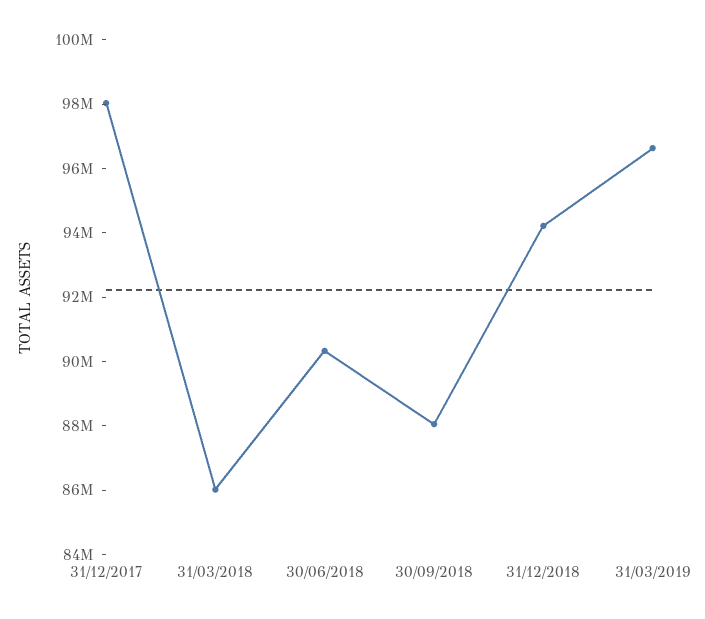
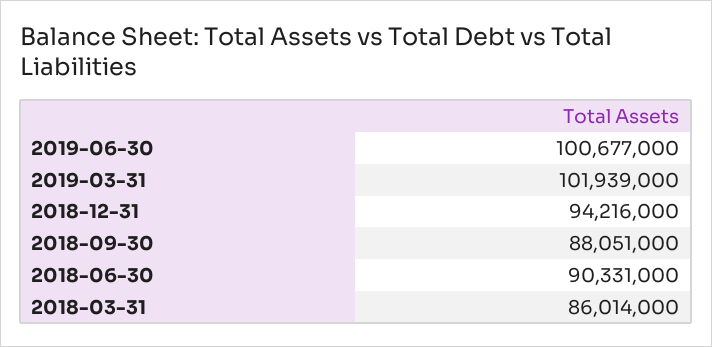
31/12/2017: 98000000 -> none
31/03/2019: 96500000 -> 101939000
2019-06-30: none -> 100677000

